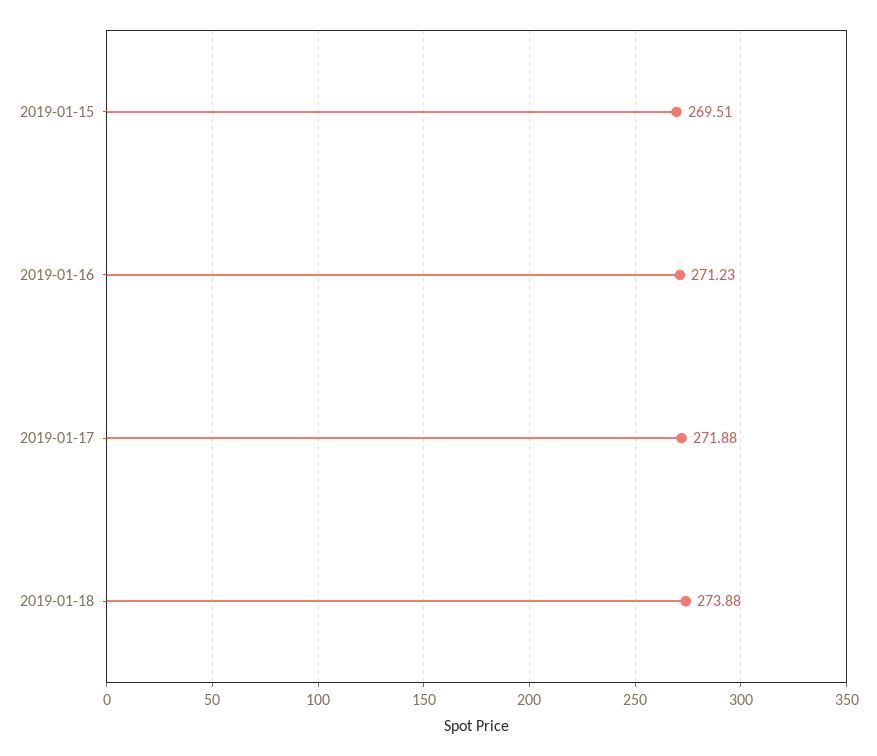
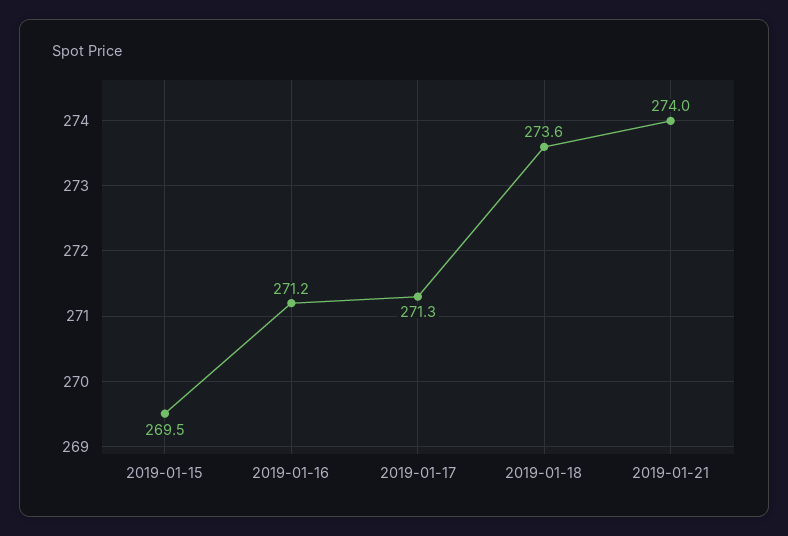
2019-01-17: 271.88 -> 271.3
2019-01-18: 273.88 -> 273.6
2019-01-21: none -> 274

